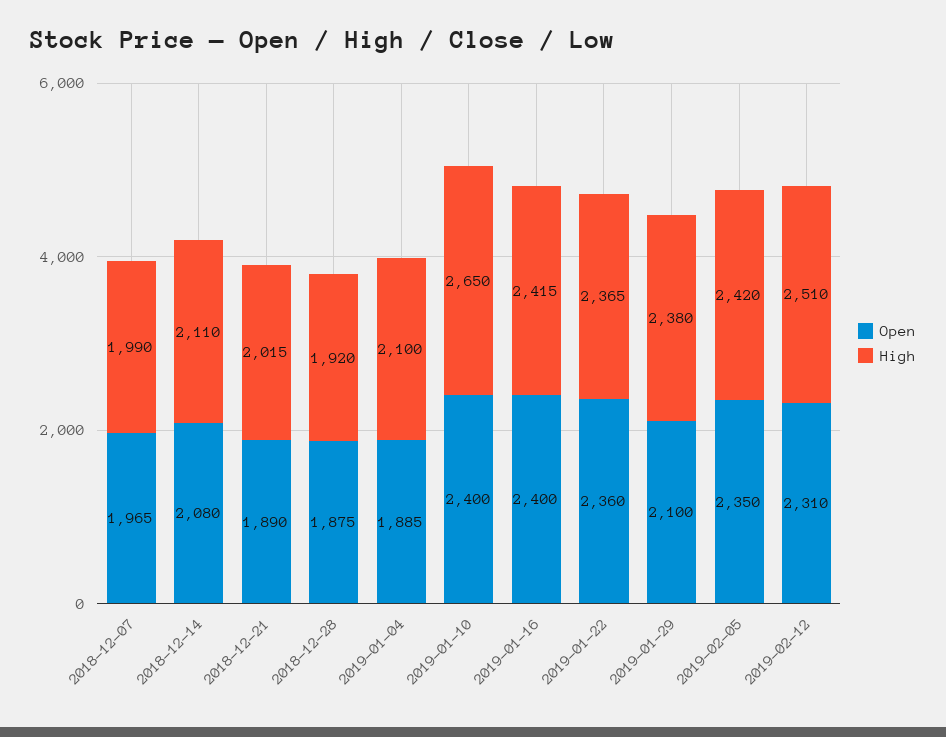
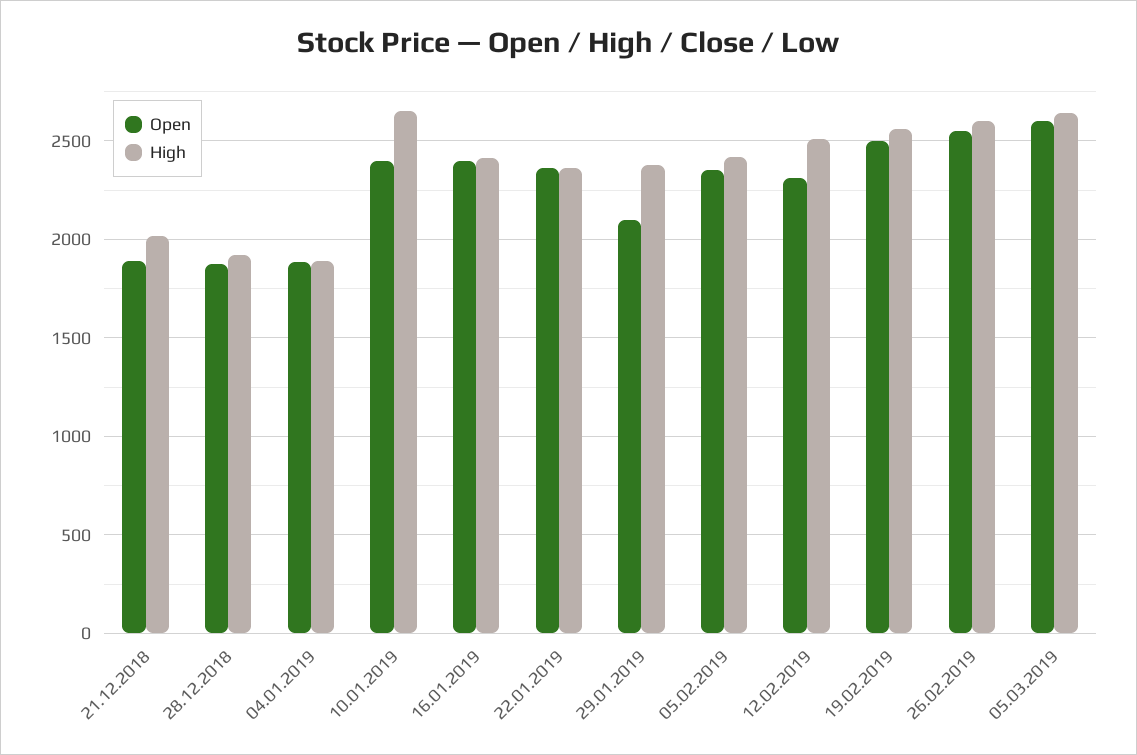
Open, 2018-12-07: 1965 -> none
High, 2018-12-07: 1990 -> none
Open, 2018-12-14: 2080 -> none
High, 2018-12-14: 2110 -> none
High, 2019-01-04: 2100 -> 1900
Open, 19.02.2019: none -> 2500
High, 19.02.2019: none -> 2550
Open, 26.02.2019: none -> 2550
High, 26.02.2019: none -> 2600
Open, 05.03.2019: none -> 2600
High, 05.03.2019: none -> 2650

